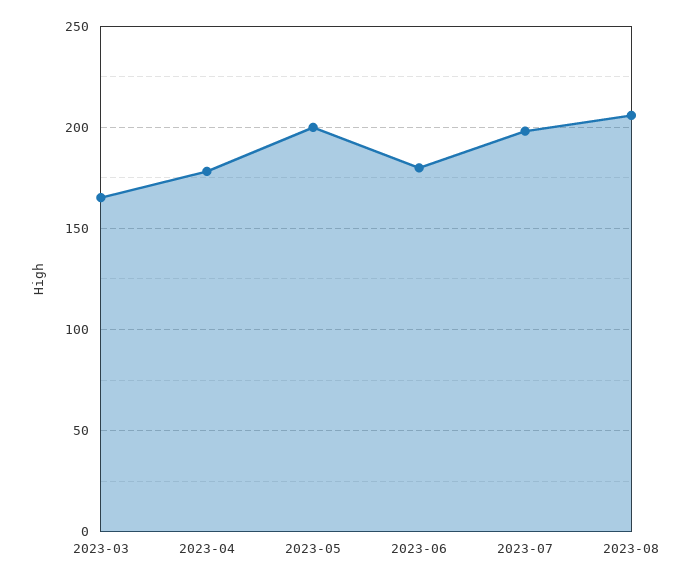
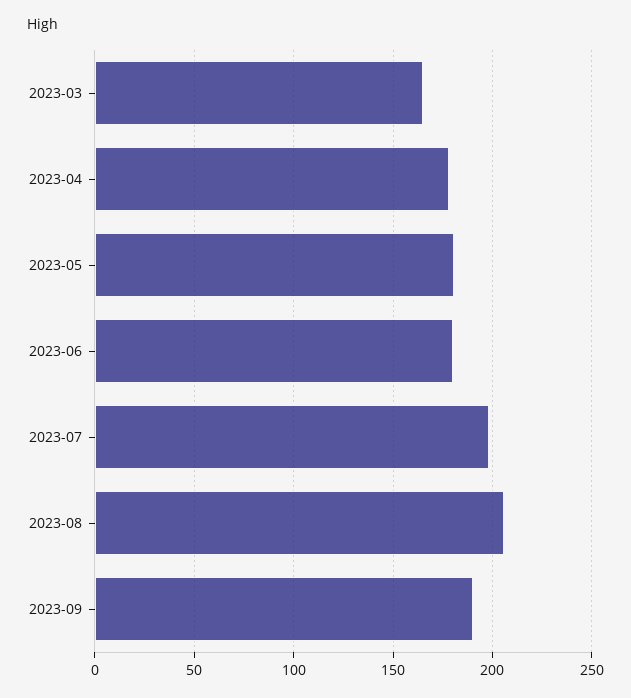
2023-05: 200 -> 180
2023-09: none -> 190

